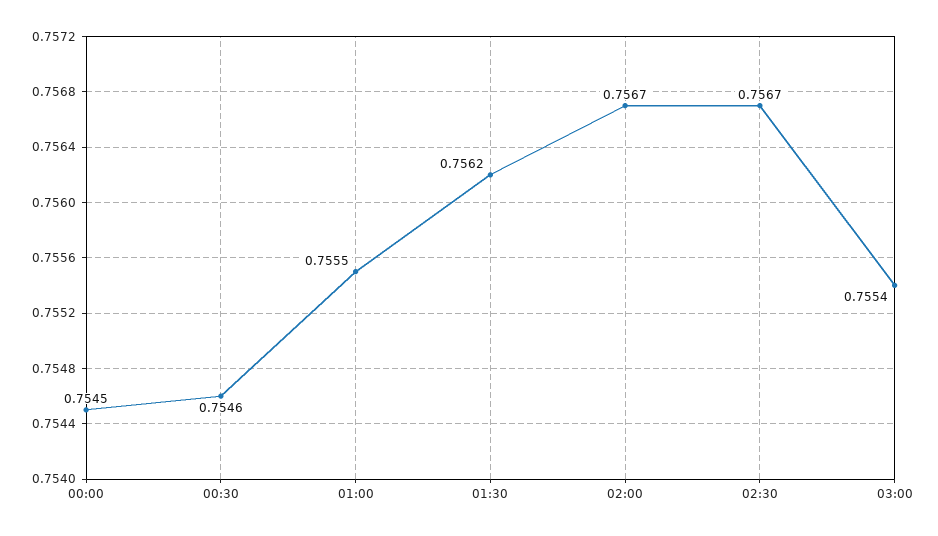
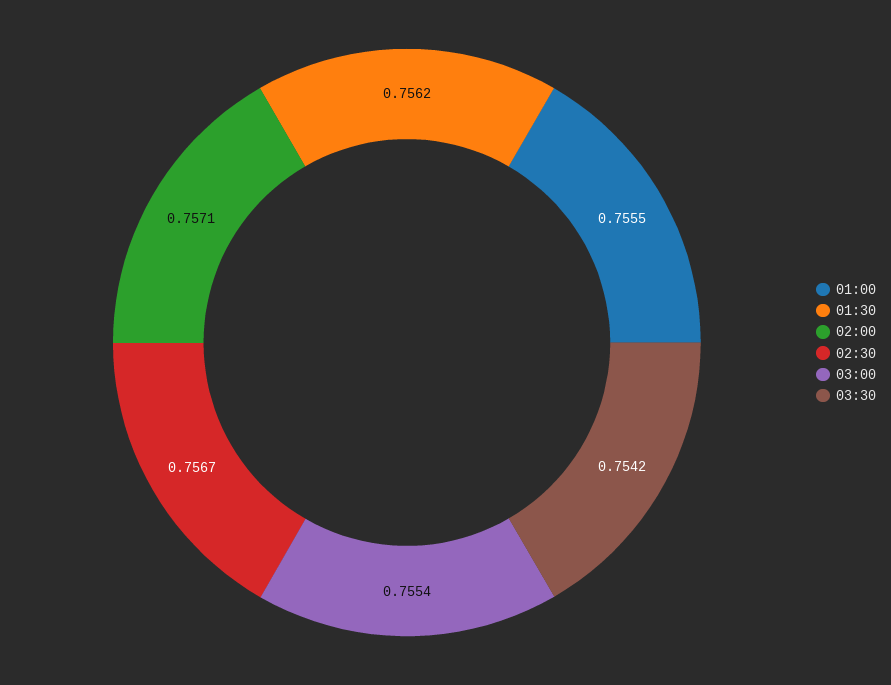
00:00: 0.7545 -> none
00:30: 0.7546 -> none
02:00: 0.7567 -> 0.7571
03:30: none -> 0.7542

